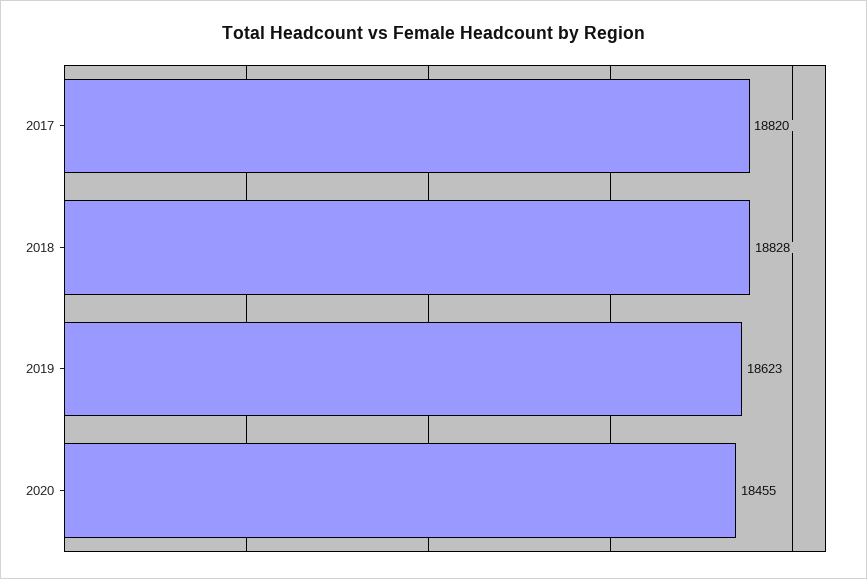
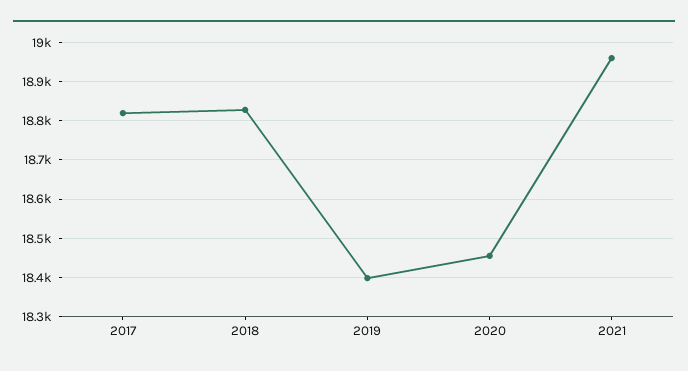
2019: 18623 -> 18400
2021: none -> 18960

